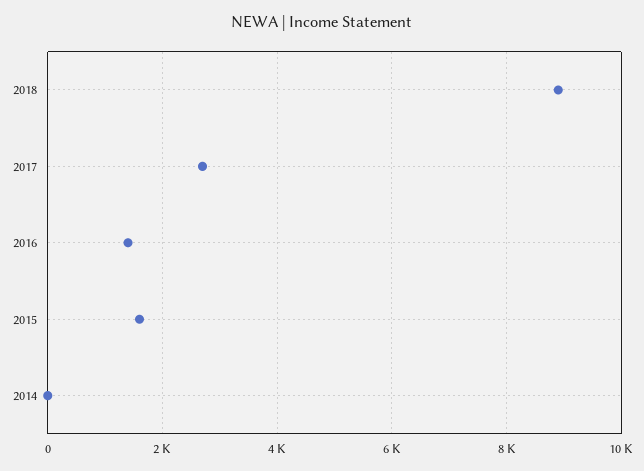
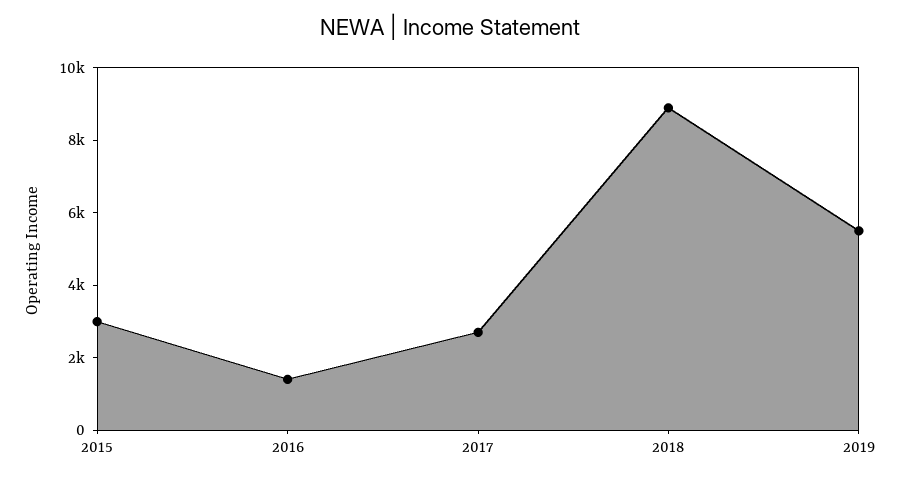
2015: 1600 -> 3000
2014: 0 -> none
2019: none -> 5500

